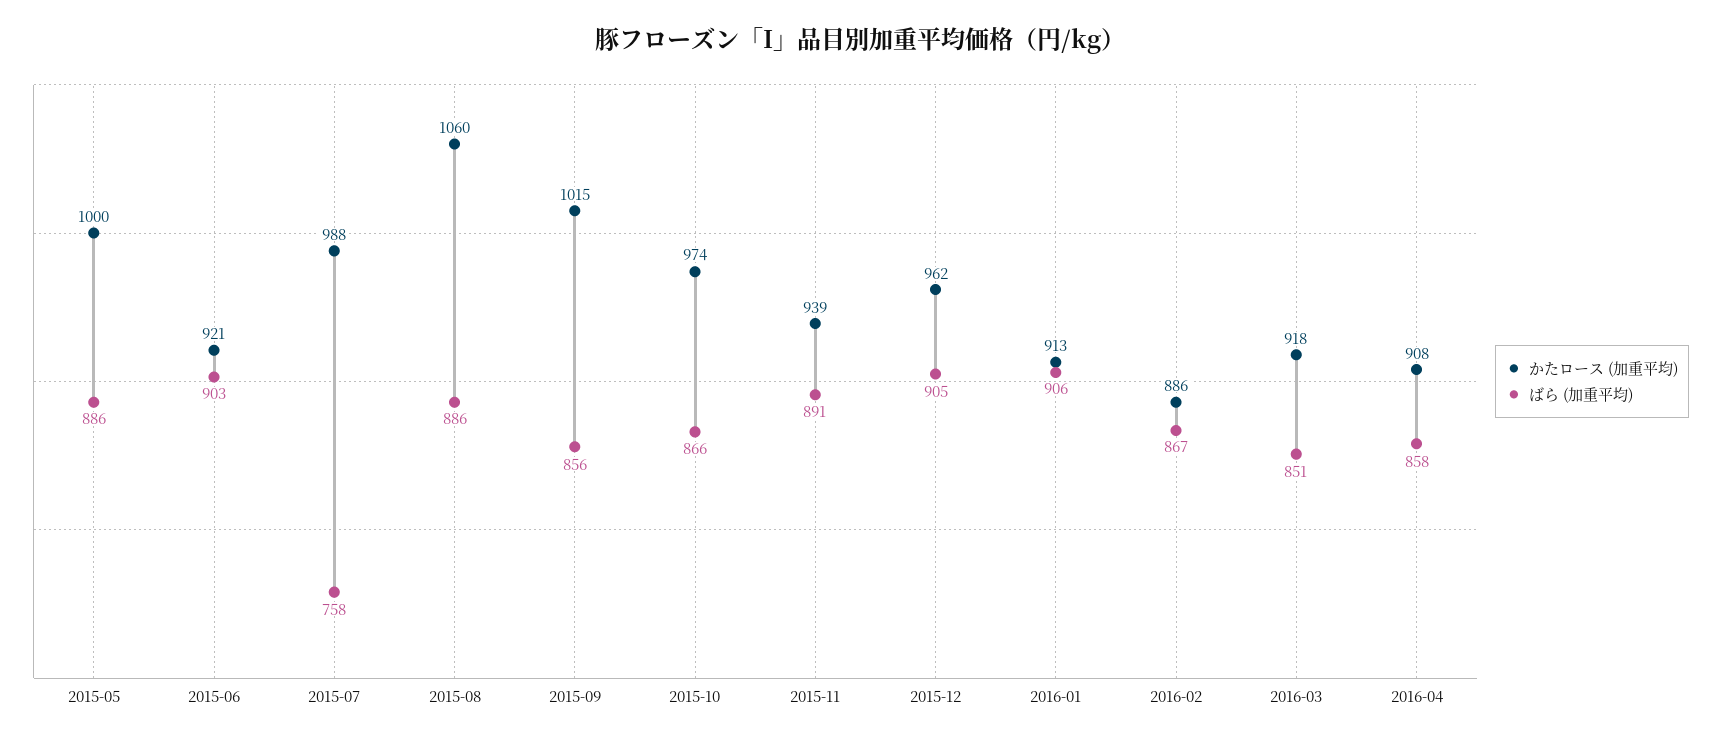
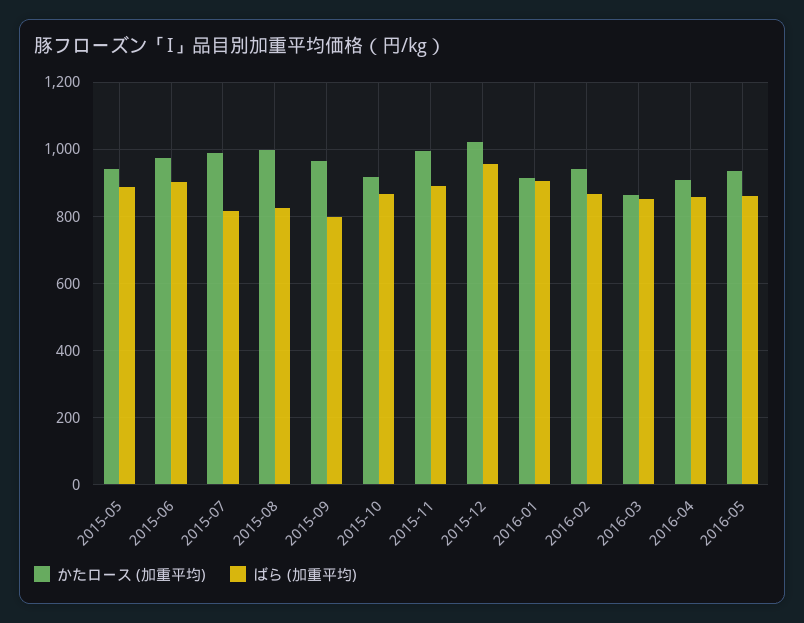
かたロース (加重平均), 2015-05: 1000 -> 940
かたロース (加重平均), 2015-06: 921 -> 980
ばら (加重平均), 2015-07: 758 -> 820
かたロース (加重平均), 2015-08: 1060 -> 1000
ばら (加重平均), 2015-08: 886 -> 820
かたロース (加重平均), 2015-09: 1015 -> 960
ばら (加重平均), 2015-09: 856 -> 800
かたロース (加重平均), 2015-10: 974 -> 920
かたロース (加重平均), 2015-11: 939 -> 1000
かたロース (加重平均), 2015-12: 962 -> 1020
ばら (加重平均), 2015-12: 905 -> 960
かたロース (加重平均), 2016-02: 886 -> 940
かたロース (加重平均), 2016-03: 918 -> 860
かたロース (加重平均), 2016-05: none -> 940
ばら (加重平均), 2016-05: none -> 860

